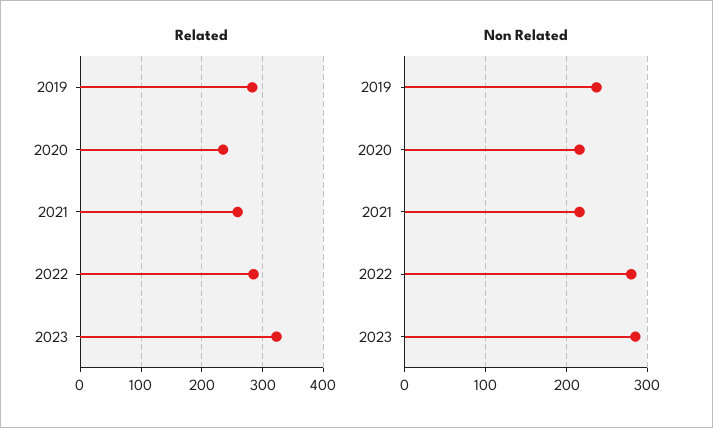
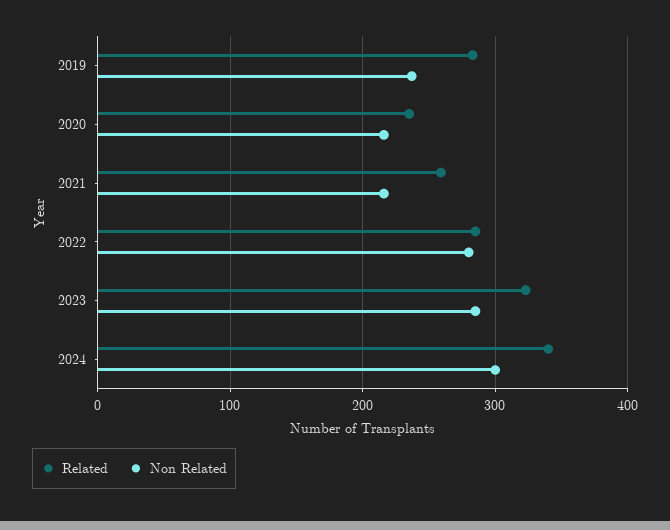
Related, 2024: none -> 340
Non Related, 2024: none -> 300

